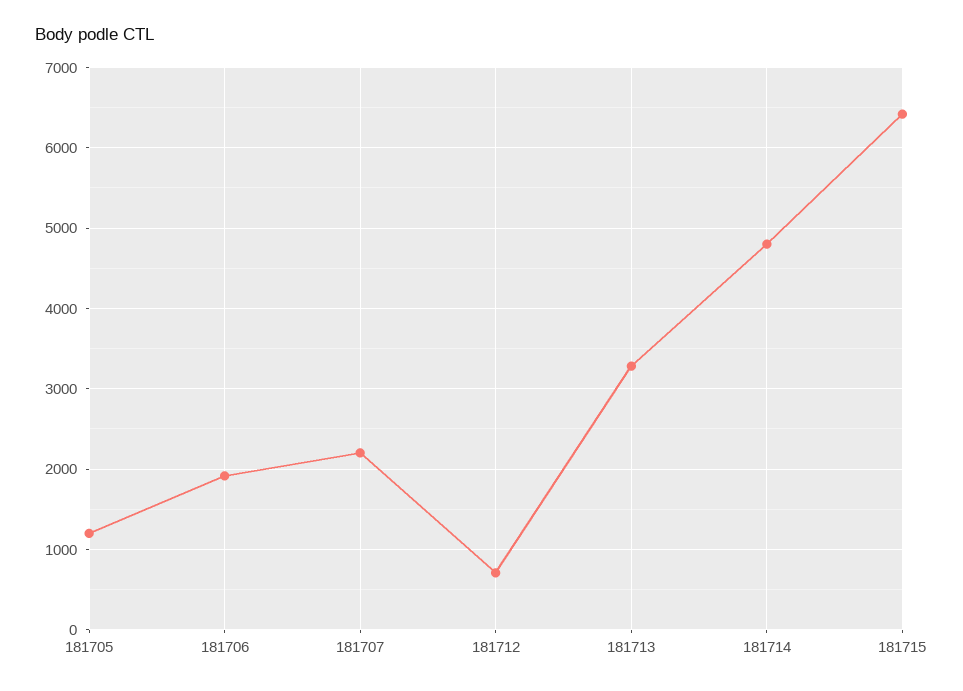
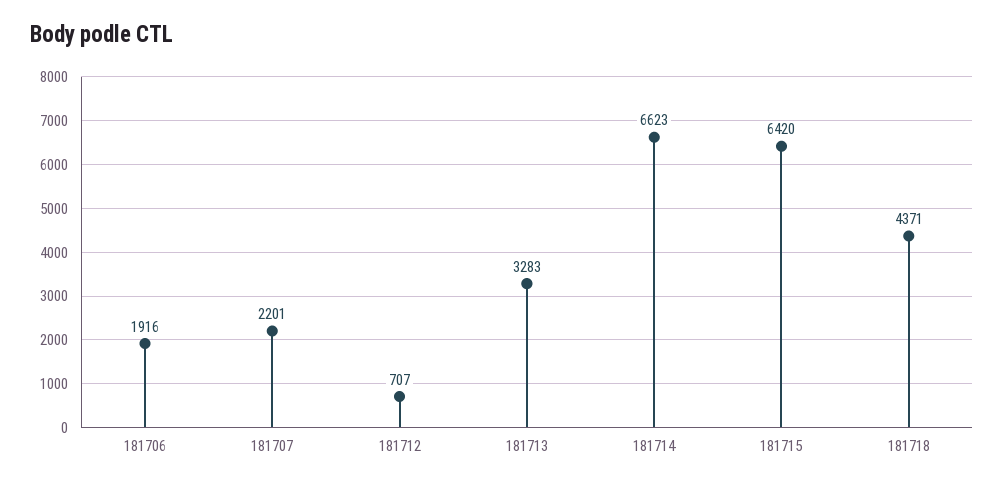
181705: 1200 -> none
181714: 4800 -> 6623
181718: none -> 4371

